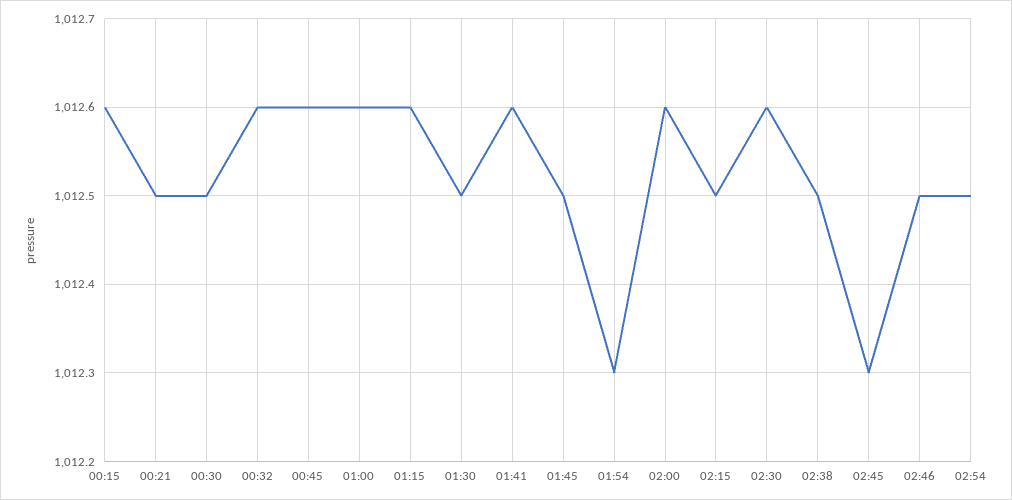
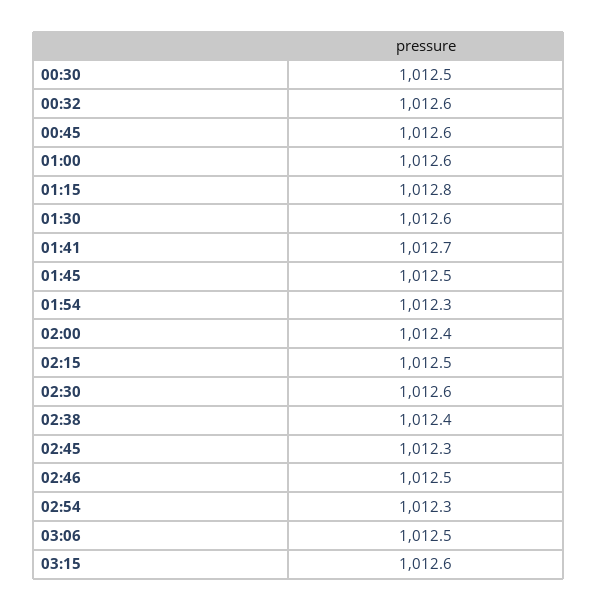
00:15: 1012.6 -> none
00:21: 1012.5 -> none
01:15: 1012.6 -> 1012.8
01:30: 1012.5 -> 1012.6
01:41: 1012.6 -> 1012.7
02:00: 1012.6 -> 1012.4
02:38: 1012.5 -> 1012.4
02:54: 1012.5 -> 1012.3
03:06: none -> 1012.5
03:15: none -> 1012.6

